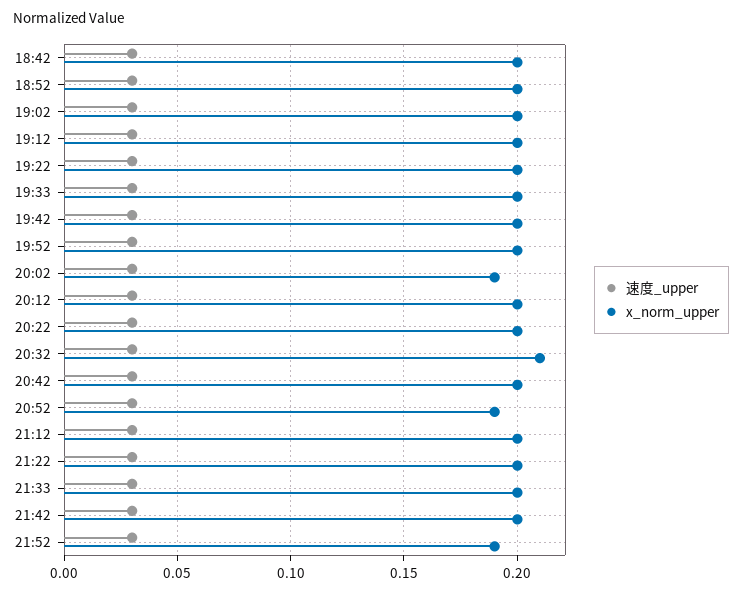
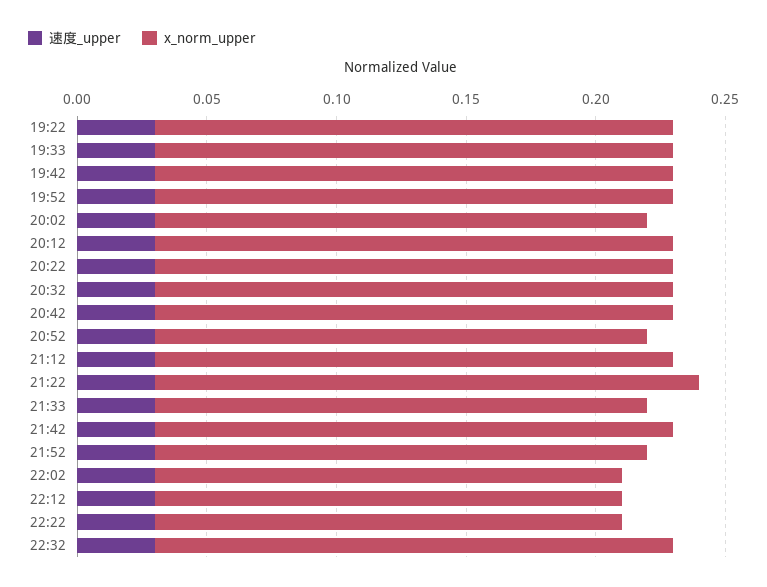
速度_upper, 18:42: 0.03 -> none
x_norm_upper, 18:42: 0.2 -> none
速度_upper, 18:52: 0.03 -> none
x_norm_upper, 18:52: 0.2 -> none
速度_upper, 19:02: 0.03 -> none
x_norm_upper, 19:02: 0.2 -> none
速度_upper, 19:12: 0.03 -> none
x_norm_upper, 19:12: 0.2 -> none
x_norm_upper, 20:32: 0.21 -> 0.2
x_norm_upper, 21:22: 0.2 -> 0.21
x_norm_upper, 21:33: 0.2 -> 0.19
速度_upper, 22:02: none -> 0.03
x_norm_upper, 22:02: none -> 0.18
速度_upper, 22:12: none -> 0.03
x_norm_upper, 22:12: none -> 0.18
速度_upper, 22:22: none -> 0.03
x_norm_upper, 22:22: none -> 0.18
速度_upper, 22:32: none -> 0.03
x_norm_upper, 22:32: none -> 0.2

